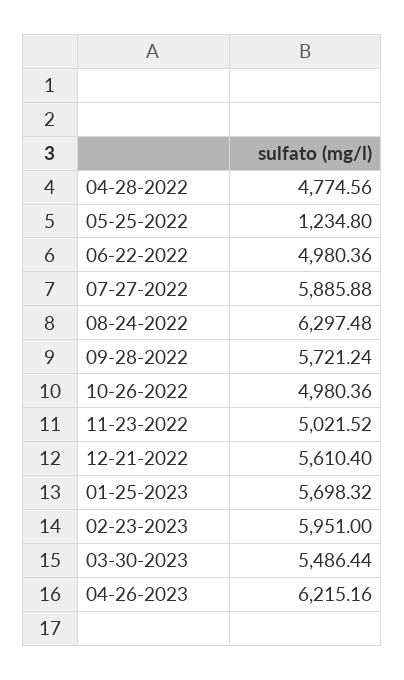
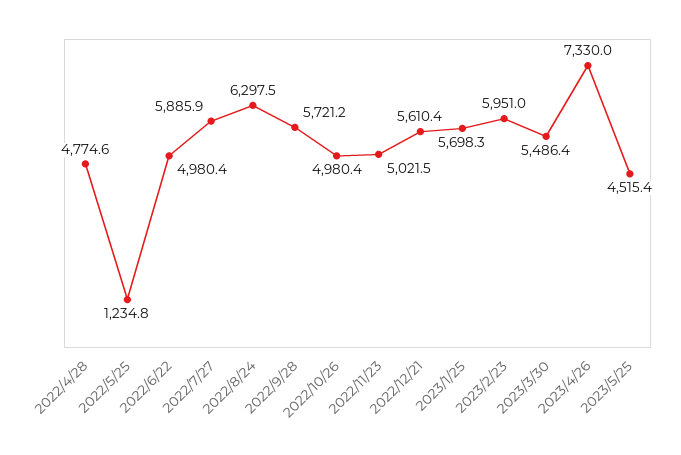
04-26-2023: 6215.16 -> 7330
2023/5/25: none -> 4515.4

